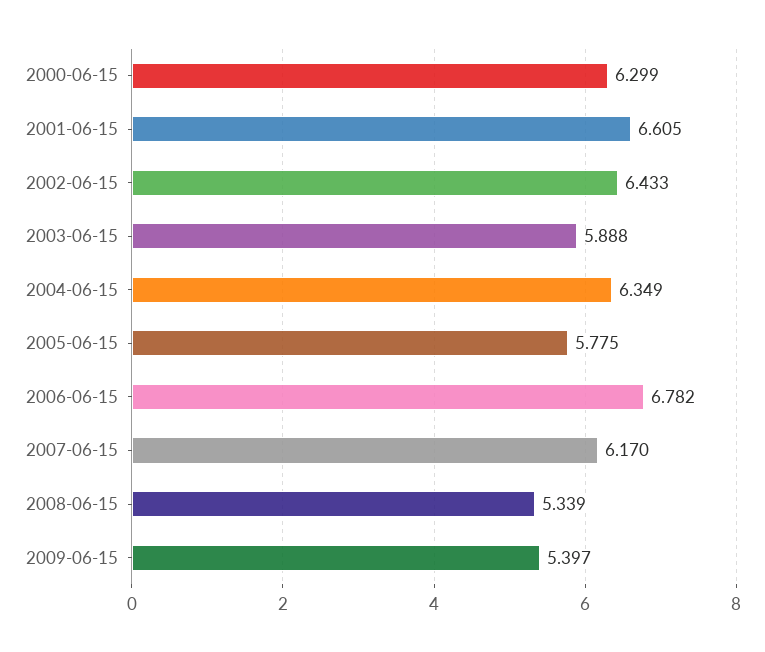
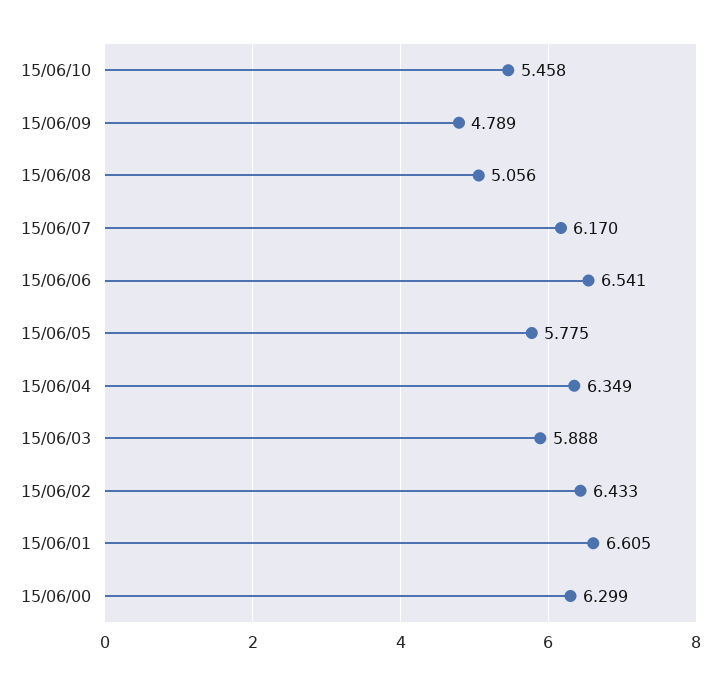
2006-06-15: 6.782 -> 6.541
2008-06-15: 5.339 -> 5.056
2009-06-15: 5.397 -> 4.789
15/06/10: none -> 5.458

